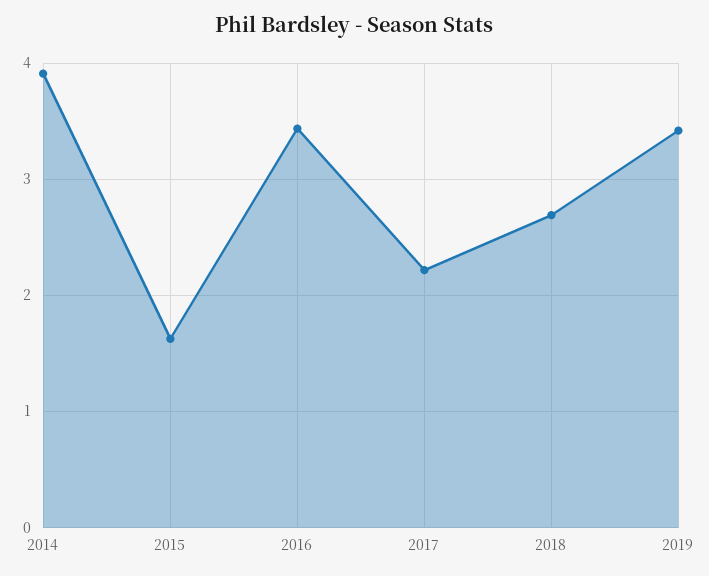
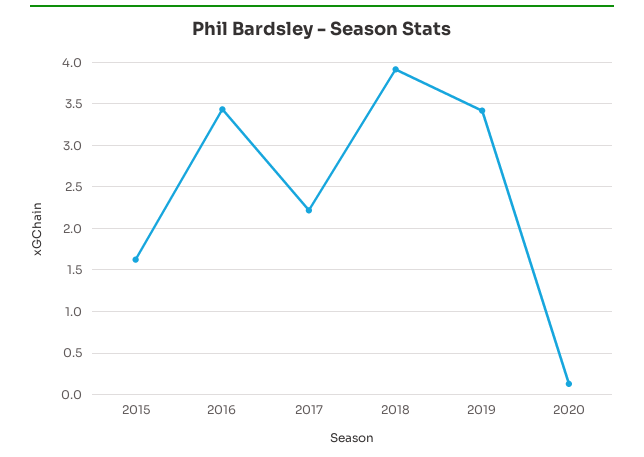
2014: 3.9 -> none
2018: 2.7 -> 3.9
2020: none -> 0.1

